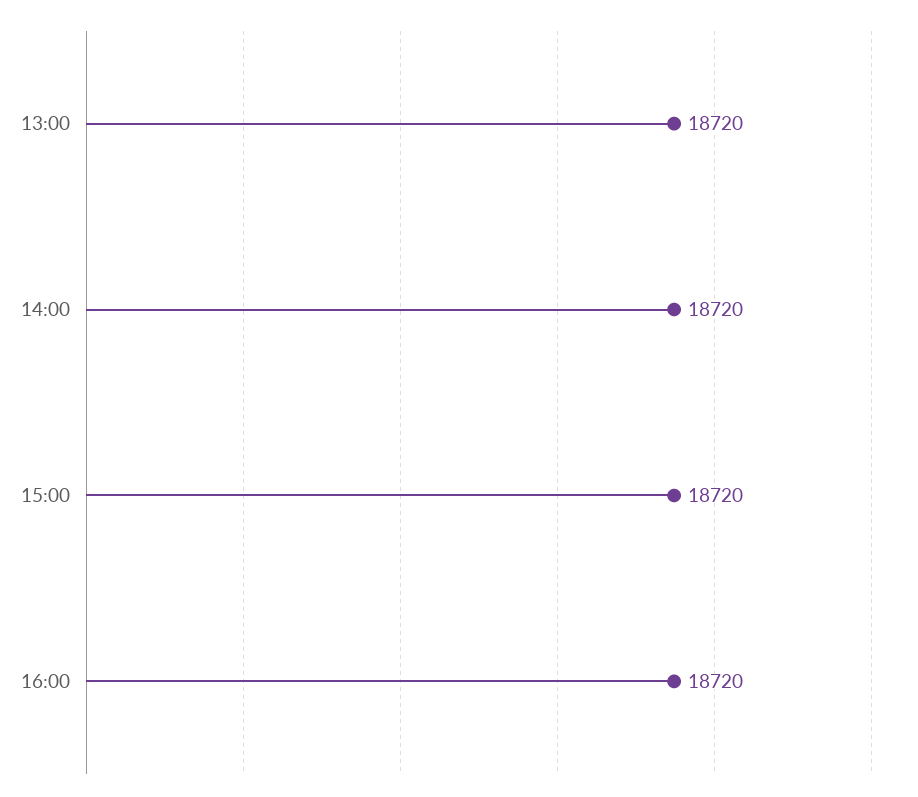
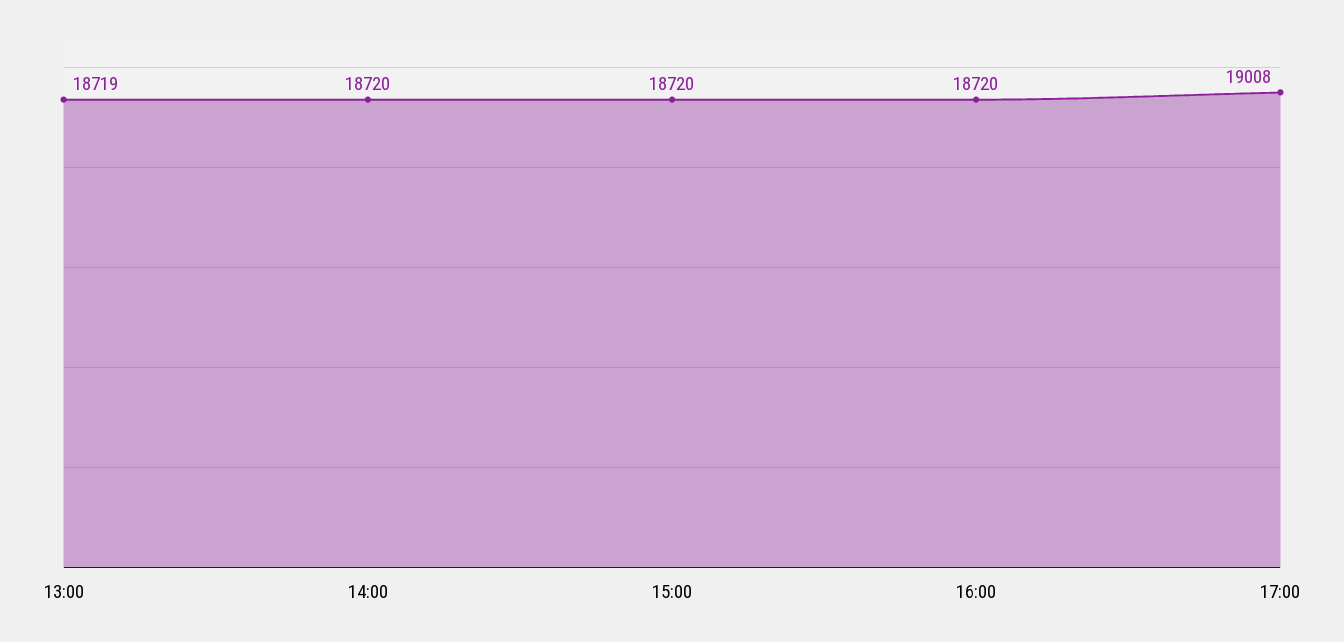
13:00: 18720 -> 18719
17:00: none -> 19008

